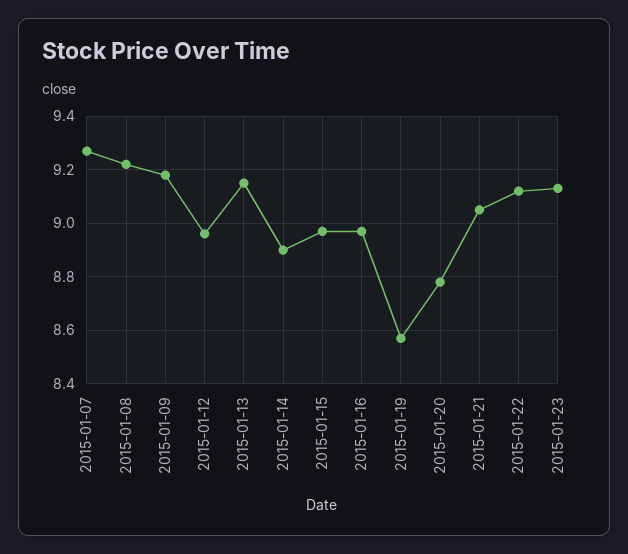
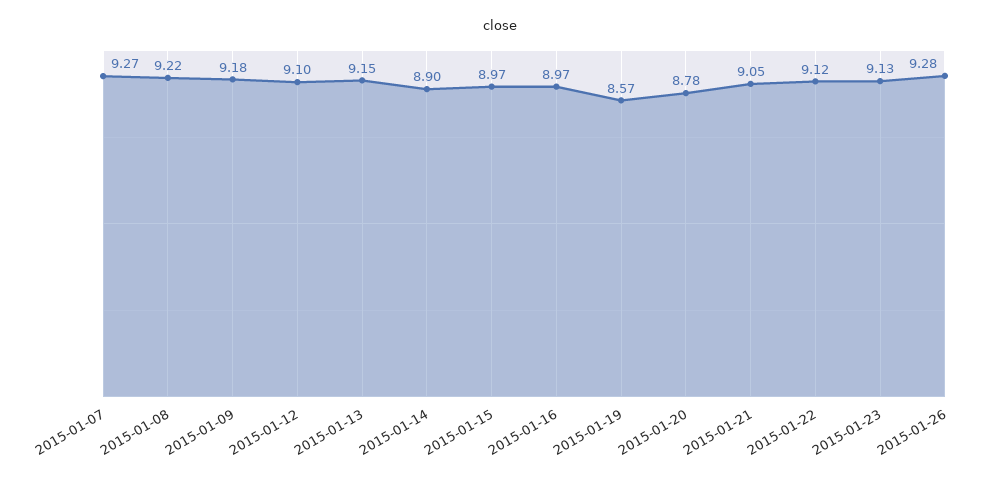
2015-01-12: 8.95 -> 9.1
2015-01-26: none -> 9.28

